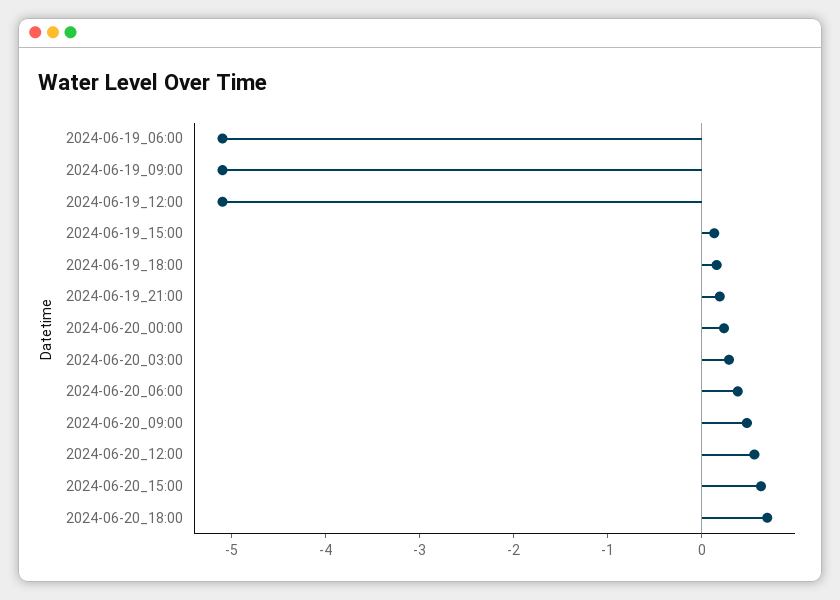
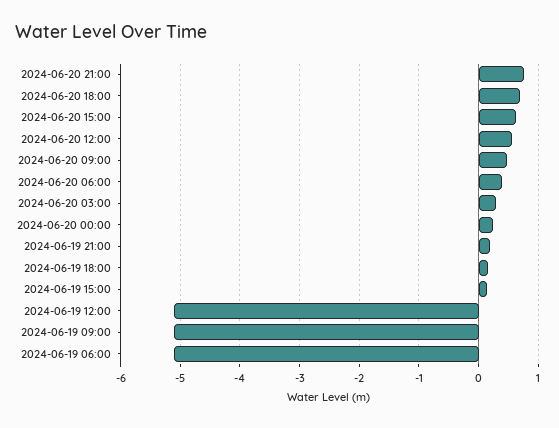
2024-06-20 21:00: none -> 0.8

